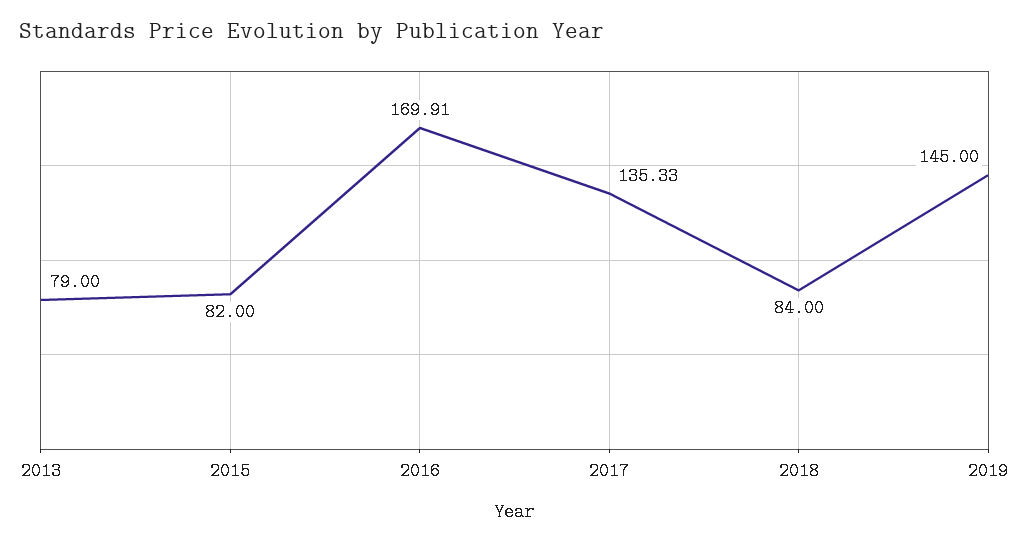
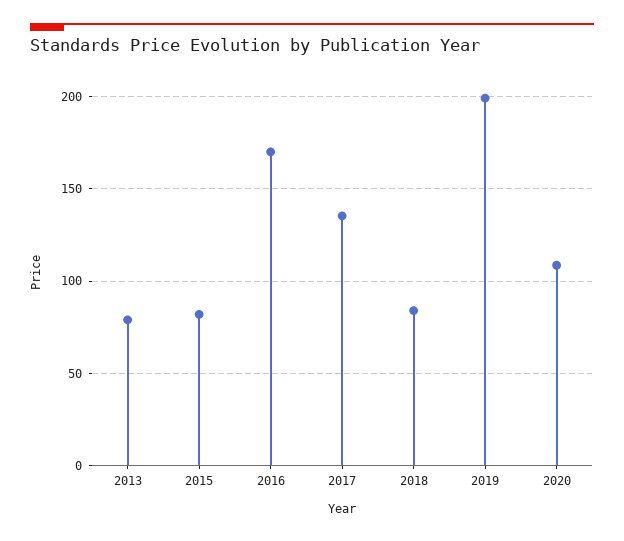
2019: 145 -> 200
2020: none -> 110

